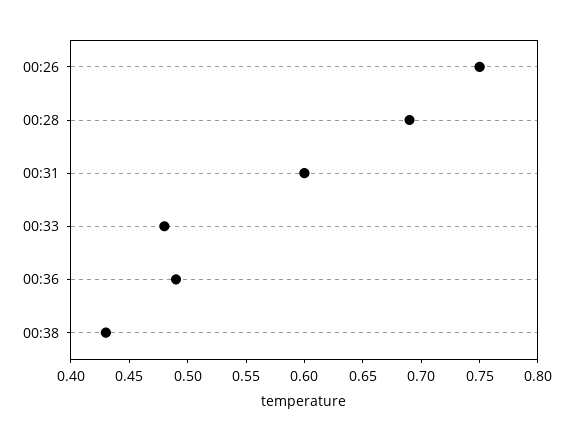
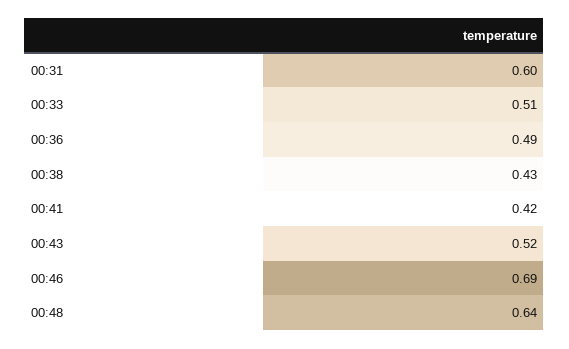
00:26: 0.75 -> none
00:28: 0.69 -> none
00:33: 0.48 -> 0.51
00:41: none -> 0.42
00:43: none -> 0.52
00:46: none -> 0.69
00:48: none -> 0.64

